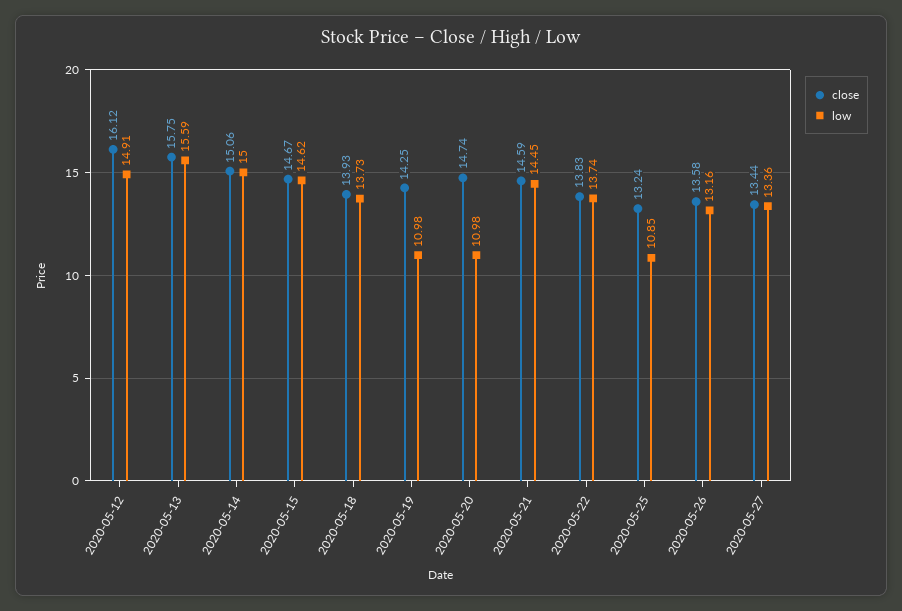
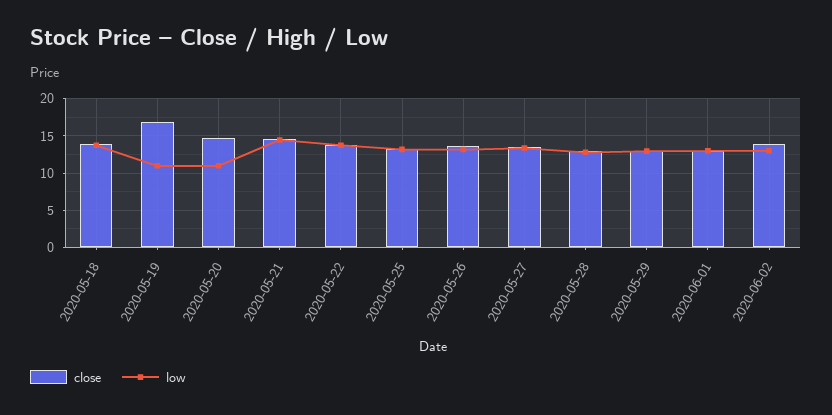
close, 2020-05-12: 16.12 -> none
low, 2020-05-12: 14.91 -> none
close, 2020-05-13: 15.75 -> none
low, 2020-05-13: 15.59 -> none
close, 2020-05-14: 15.06 -> none
low, 2020-05-14: 15 -> none
close, 2020-05-15: 14.67 -> none
low, 2020-05-15: 14.62 -> none
close, 2020-05-19: 14.25 -> 17
low, 2020-05-25: 10.85 -> 13
close, 2020-05-28: none -> 13
low, 2020-05-28: none -> 13
close, 2020-05-29: none -> 13
low, 2020-05-29: none -> 13
close, 2020-06-01: none -> 13
low, 2020-06-01: none -> 13
close, 2020-06-02: none -> 14
low, 2020-06-02: none -> 13

